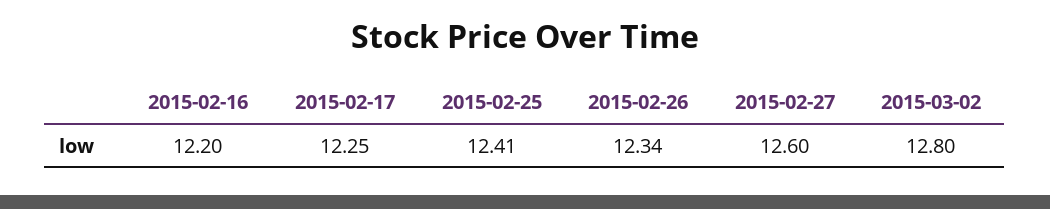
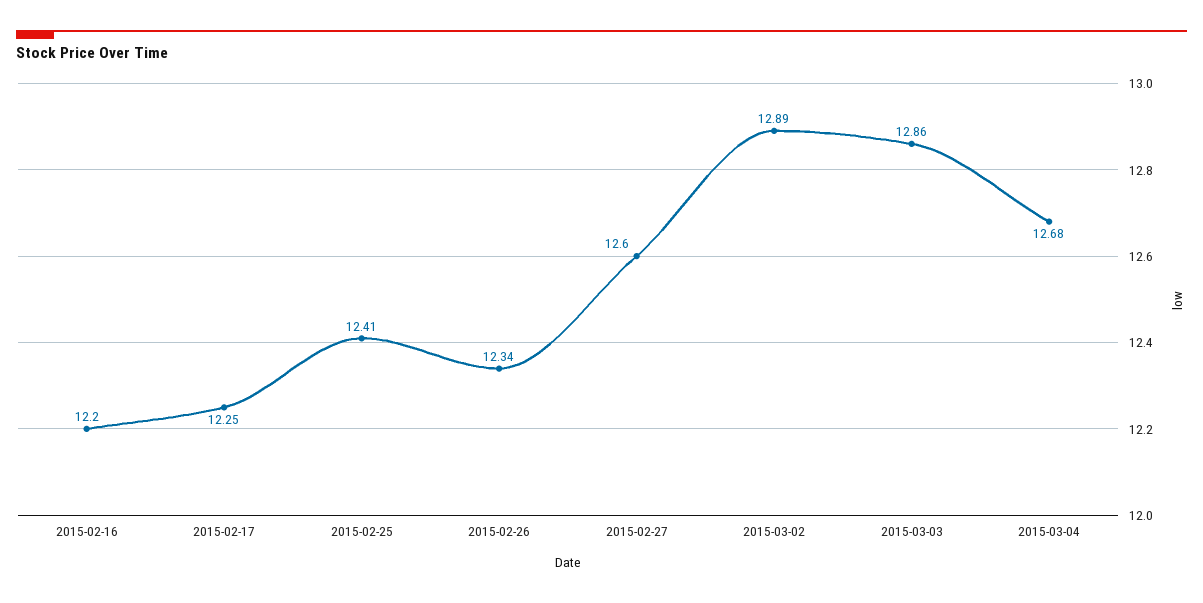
2015-03-02: 12.8 -> 12.89
2015-03-03: none -> 12.86
2015-03-04: none -> 12.68

